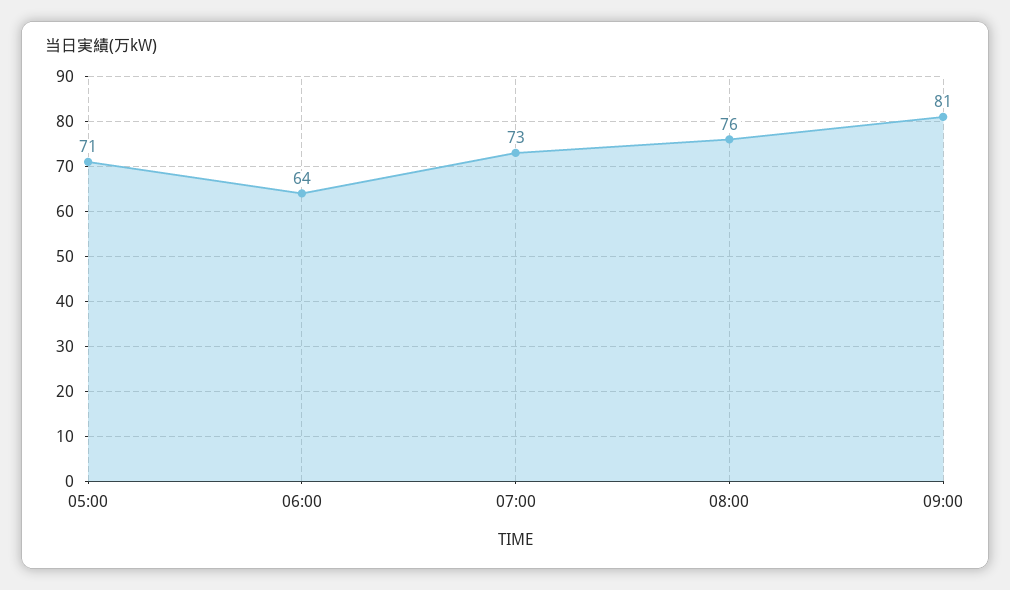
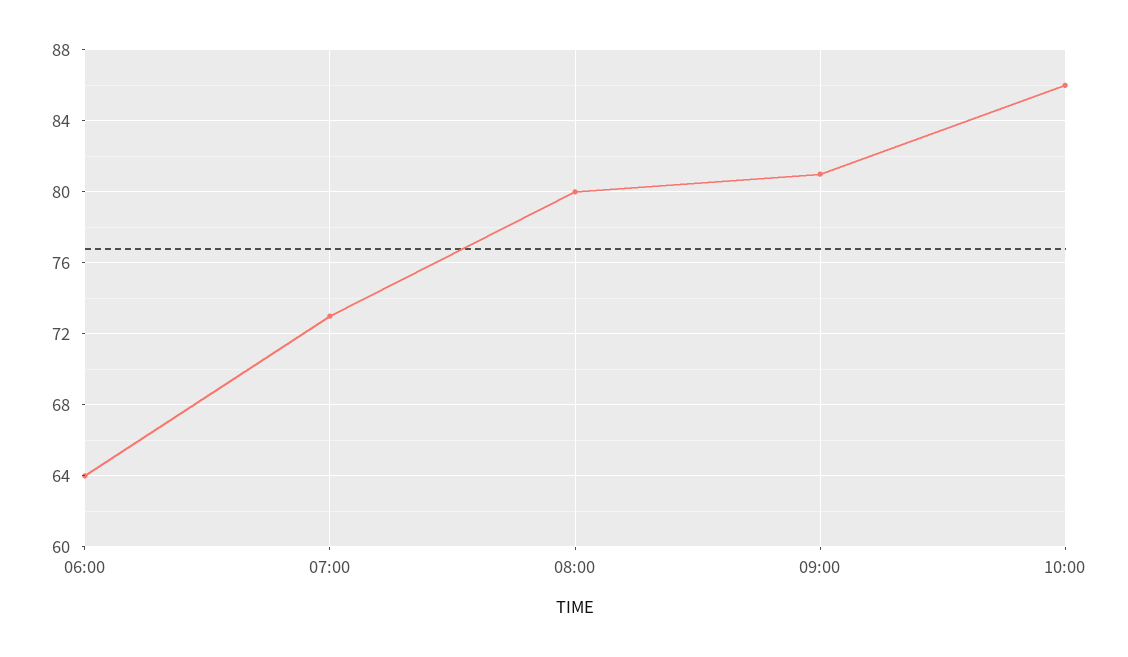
05:00: 71 -> none
08:00: 76 -> 80
10:00: none -> 86

